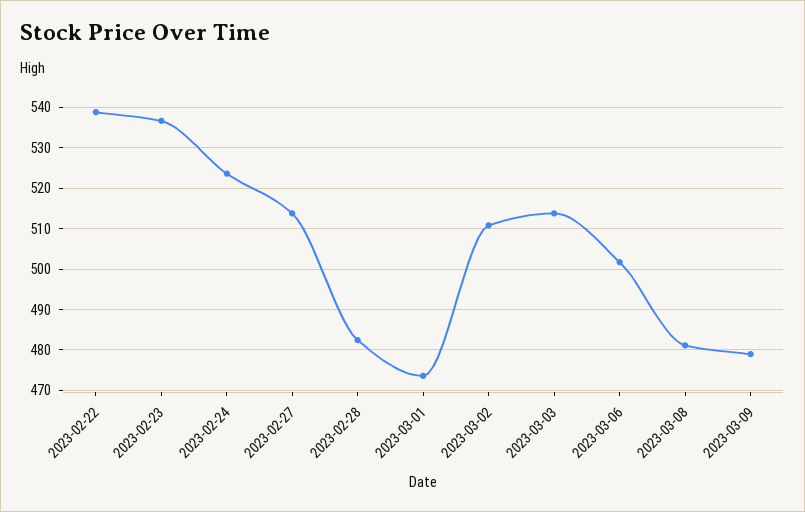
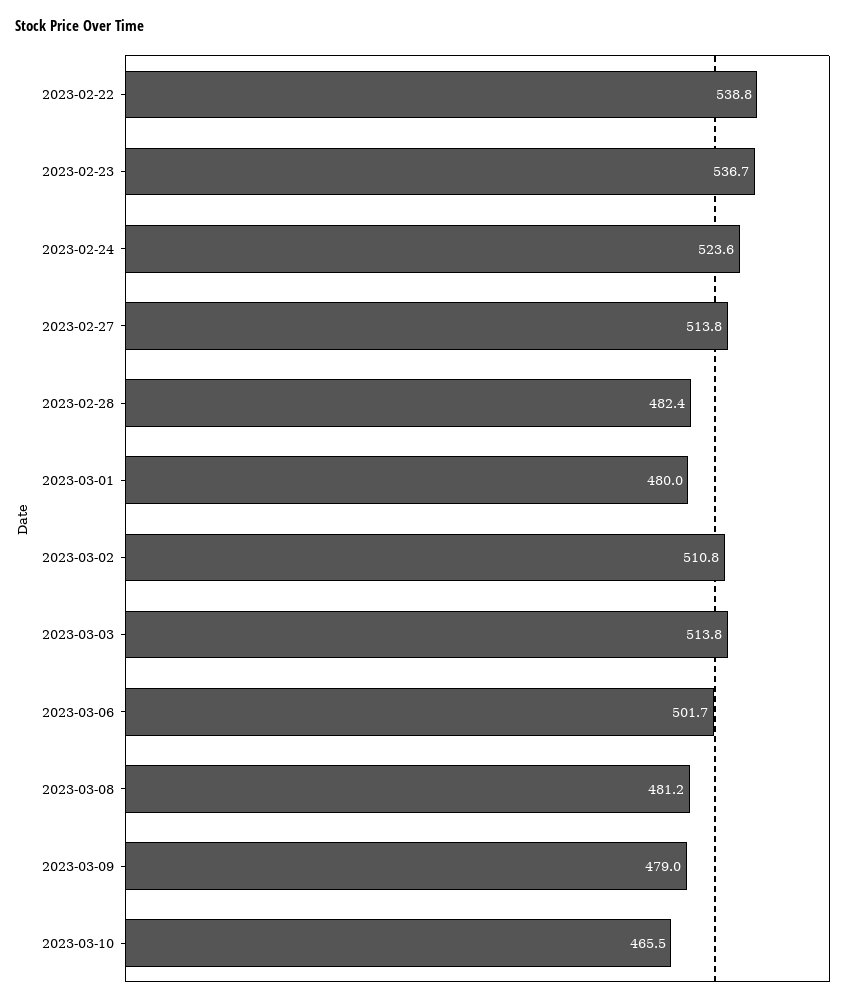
2023-03-01: 474 -> 480
2023-03-10: none -> 465.5

